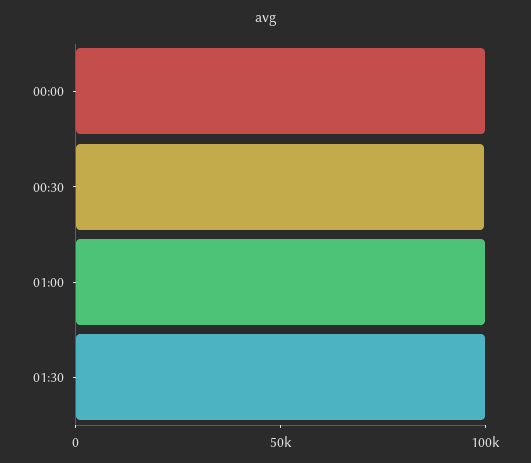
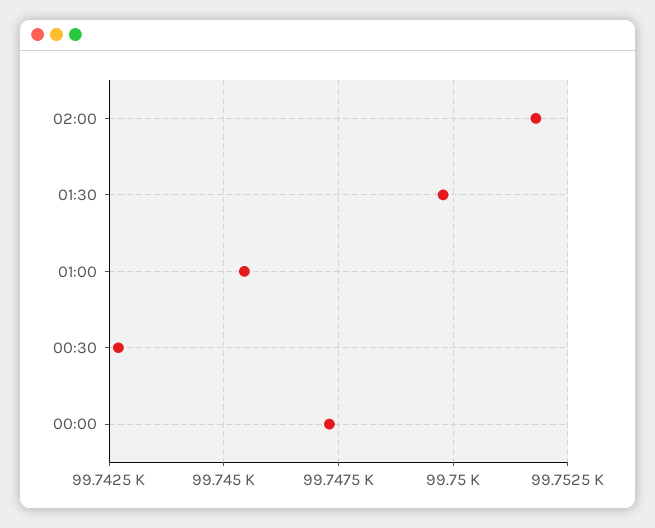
02:00: none -> 99751.75

